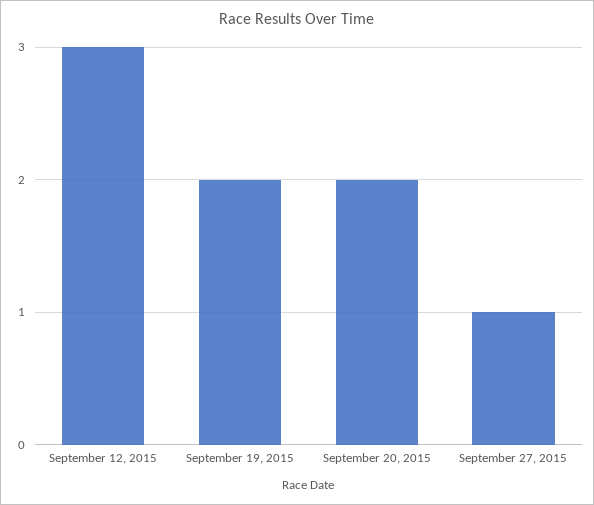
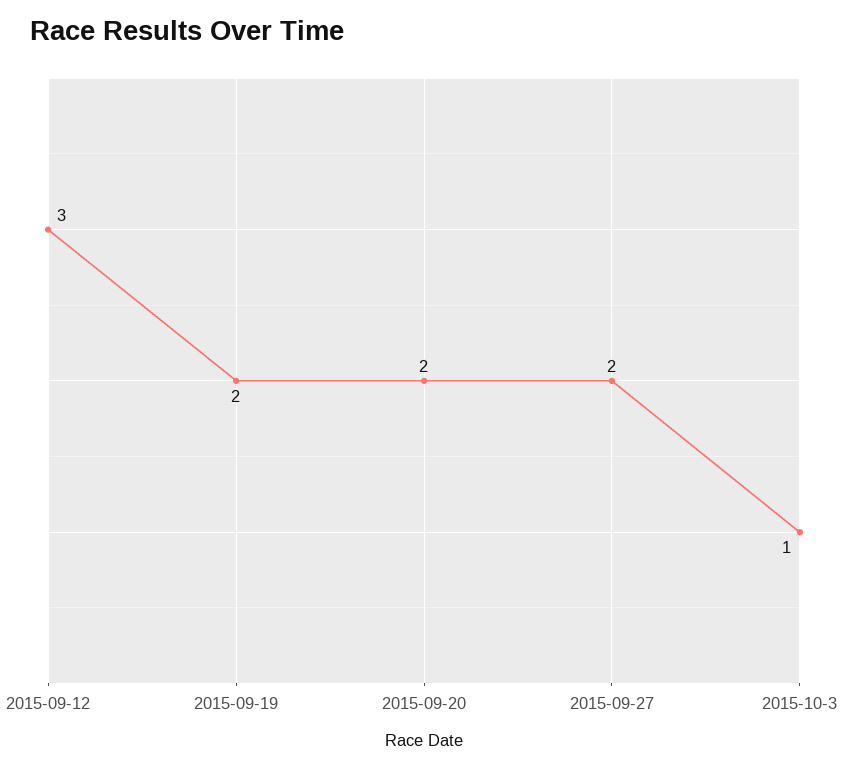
September 27, 2015: 1 -> 2
2015-10-3: none -> 1

